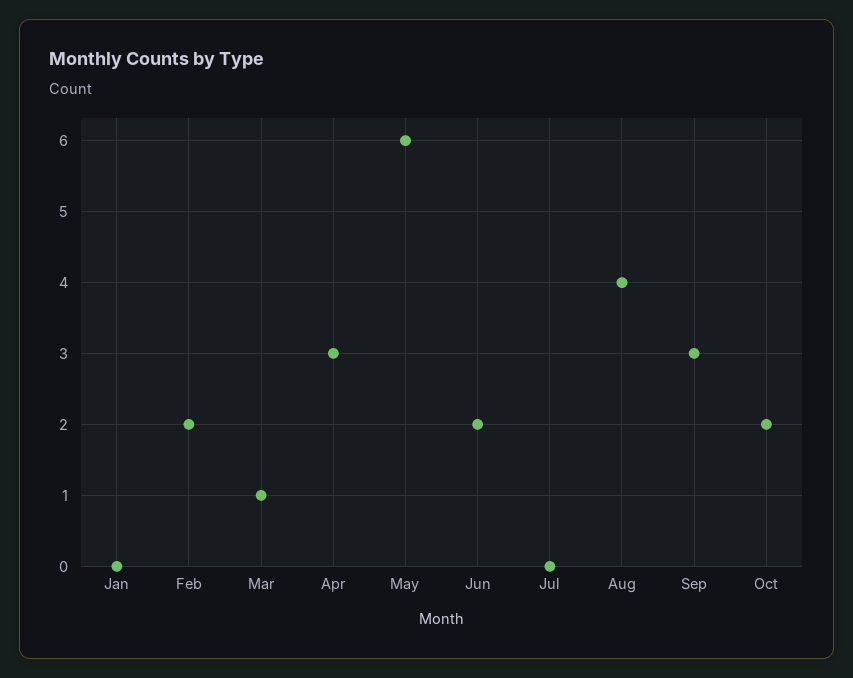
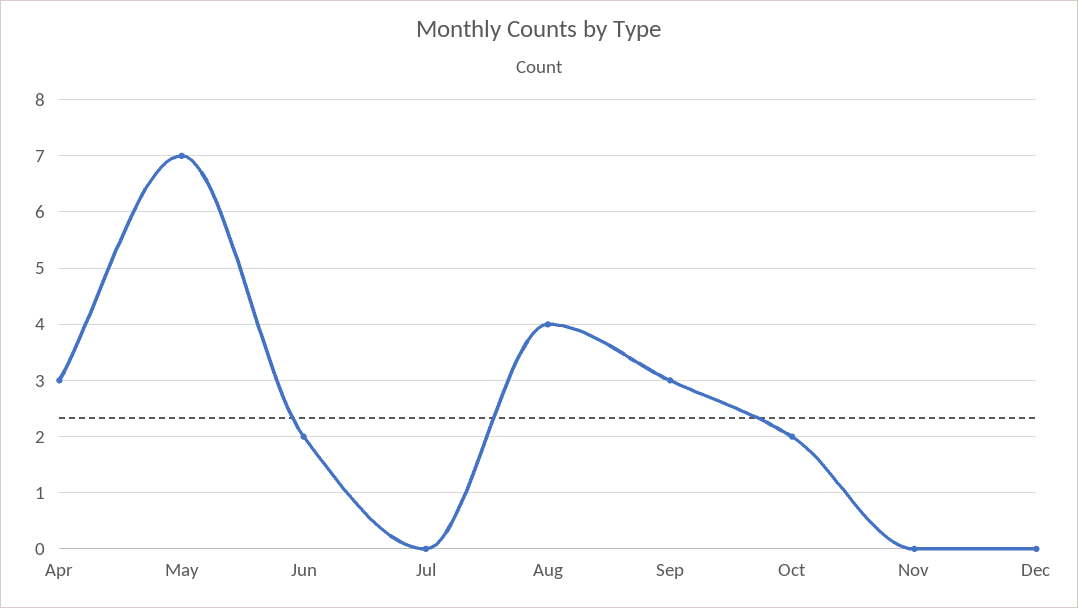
Jan: 0 -> none
Feb: 2 -> none
Mar: 1 -> none
May: 6 -> 7
Nov: none -> 0
Dec: none -> 0

